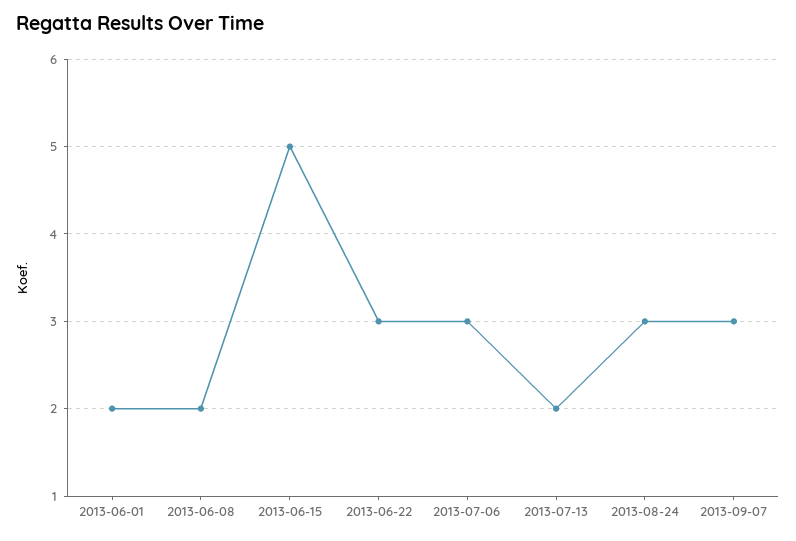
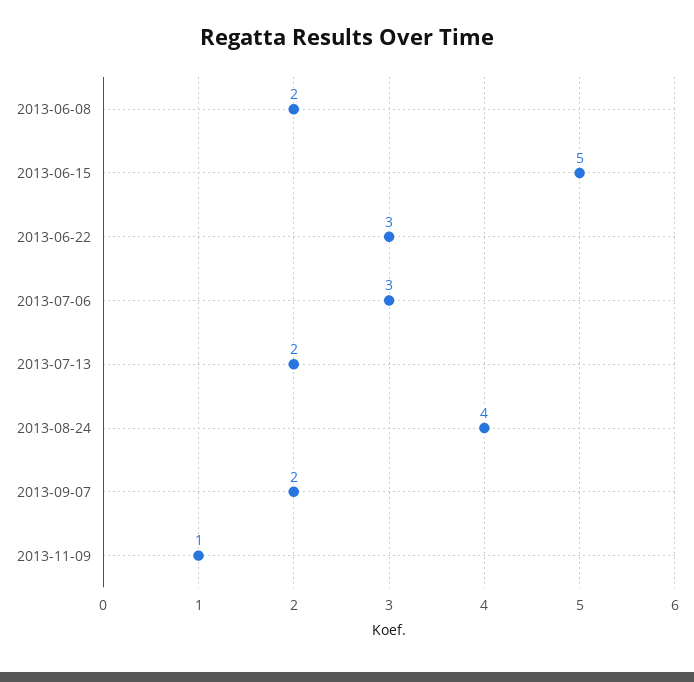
2013-06-01: 2 -> none
2013-08-24: 3 -> 4
2013-09-07: 3 -> 2
2013-11-09: none -> 1

